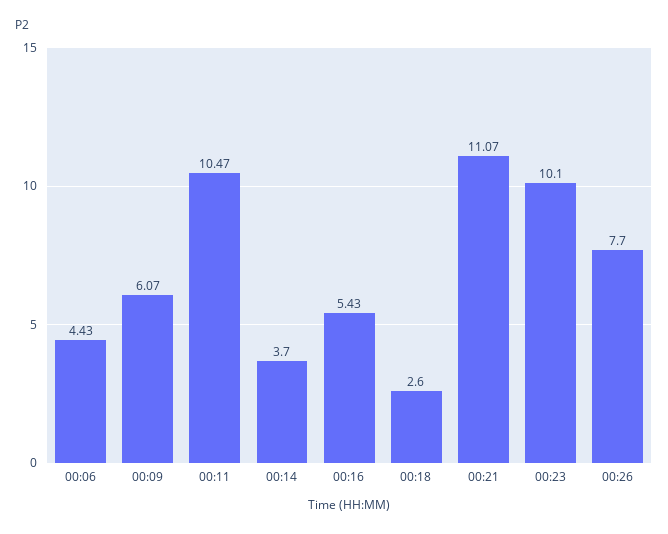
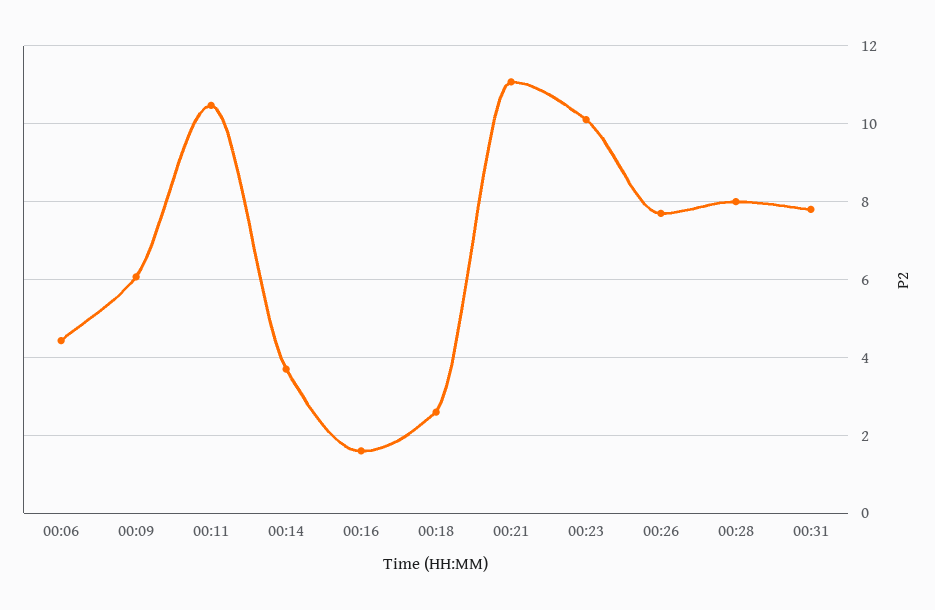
00:16: 5.43 -> 1.6
00:28: none -> 8
00:31: none -> 7.8

